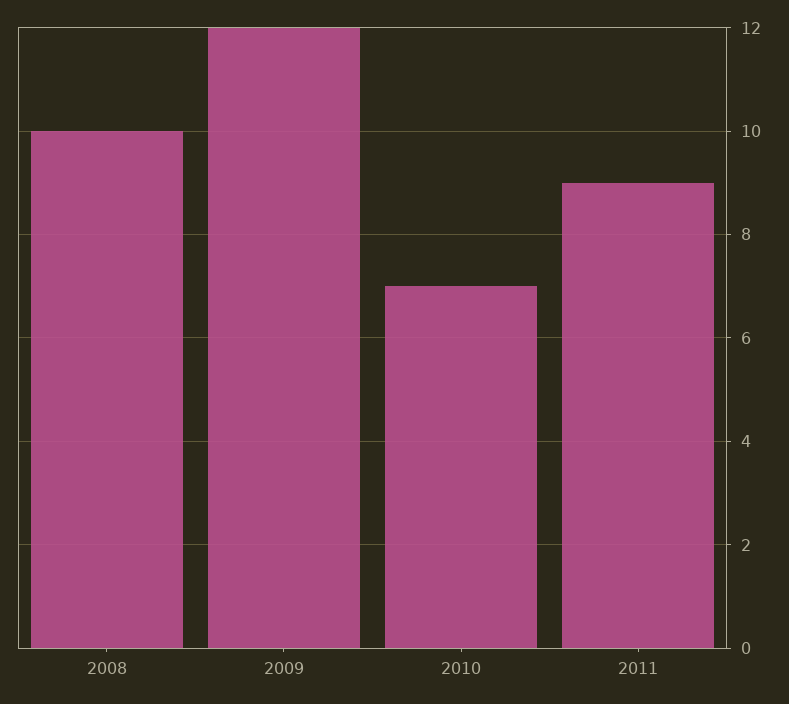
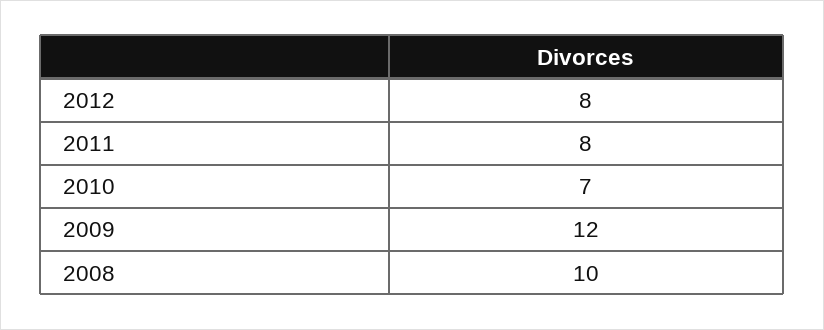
2011: 9 -> 8
2012: none -> 8

